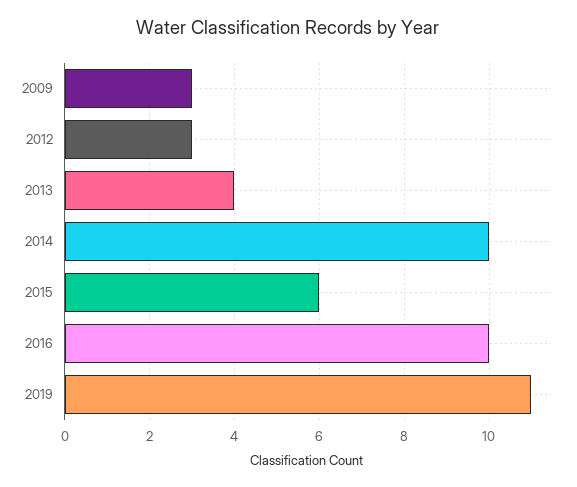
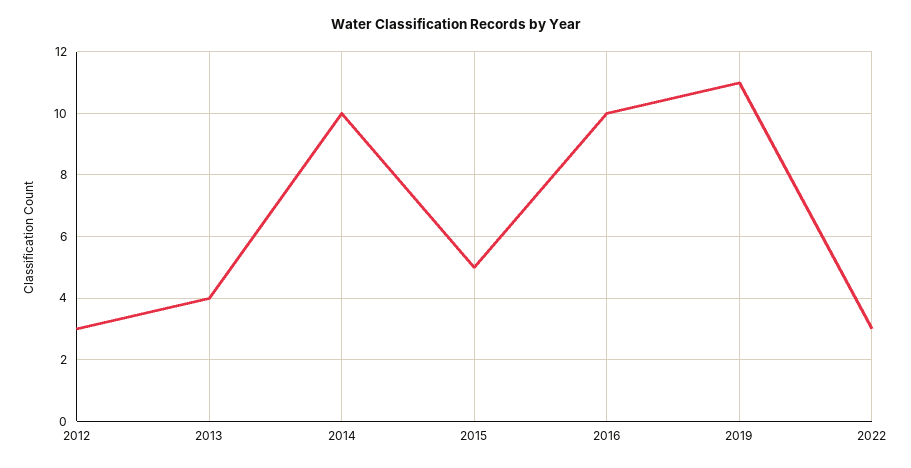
2009: 3 -> none
2015: 6 -> 5
2022: none -> 3

